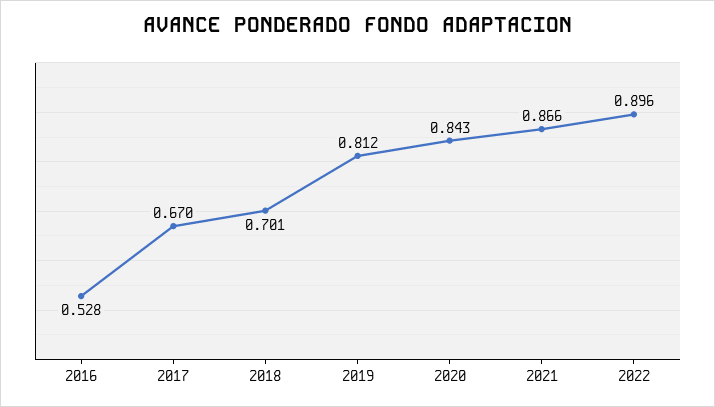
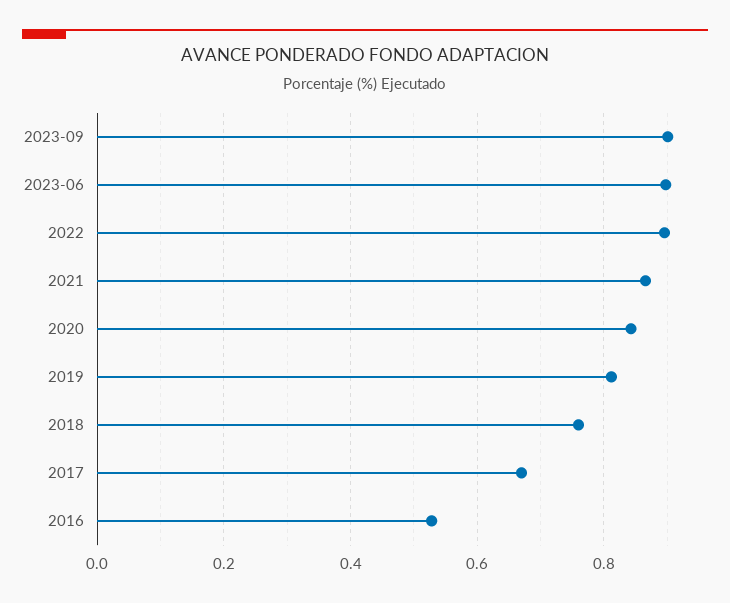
2018: 0.701 -> 0.76
2023-09: none -> 0.9
2023-06: none -> 0.9

